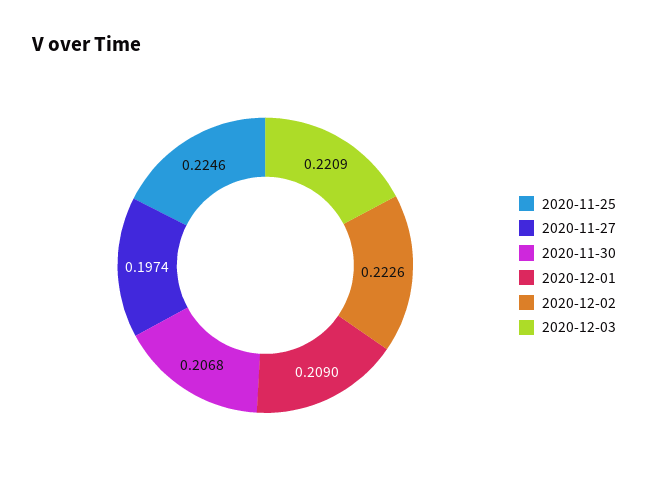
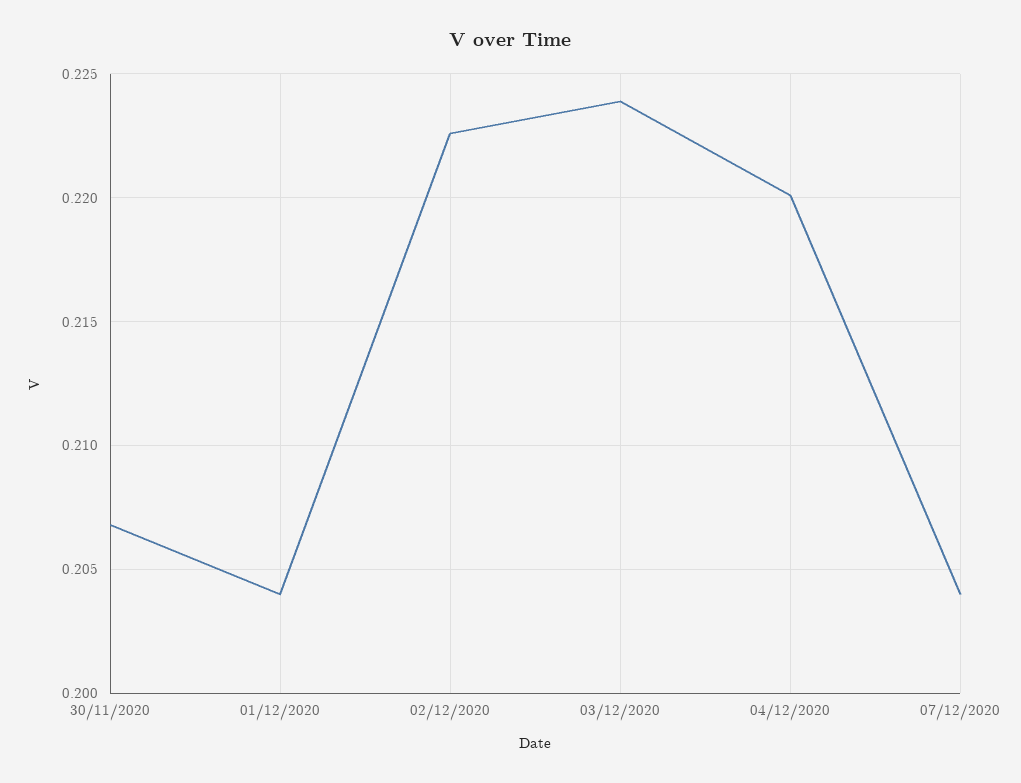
2020-11-25: 0.2246 -> none
2020-11-27: 0.1974 -> none
2020-12-01: 0.209 -> 0.204
2020-12-03: 0.2209 -> 0.224
04/12/2020: none -> 0.22
07/12/2020: none -> 0.204

